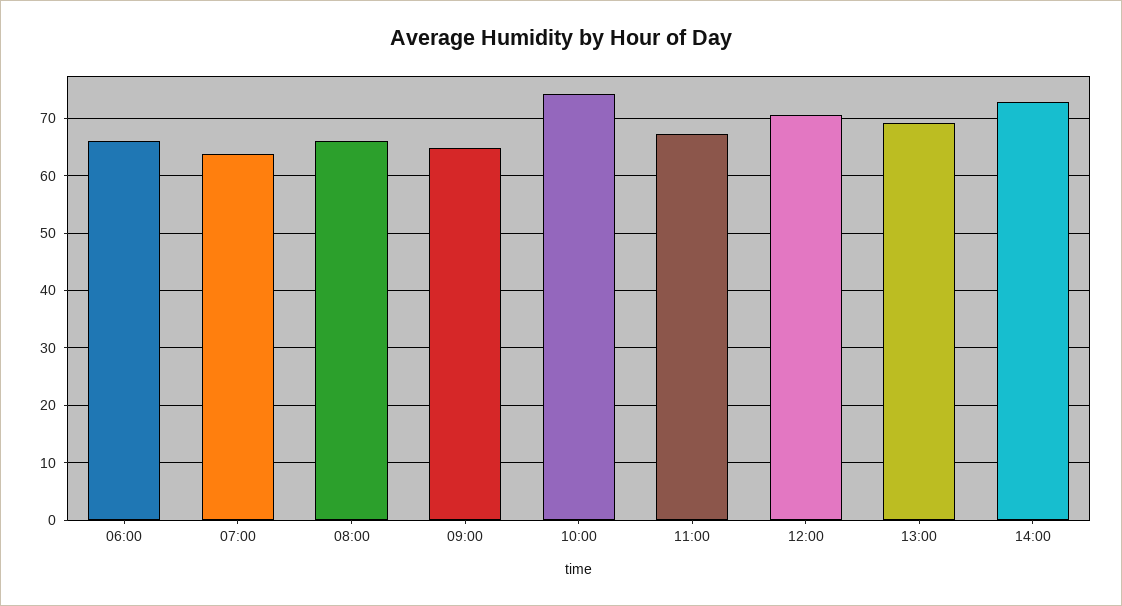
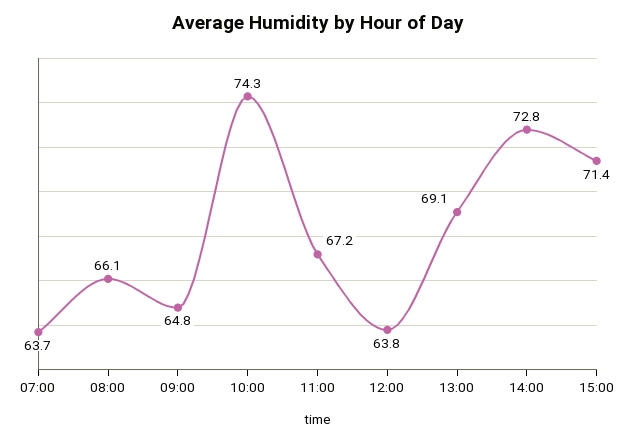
06:00: 66 -> none
12:00: 70 -> 63.8
15:00: none -> 71.4

